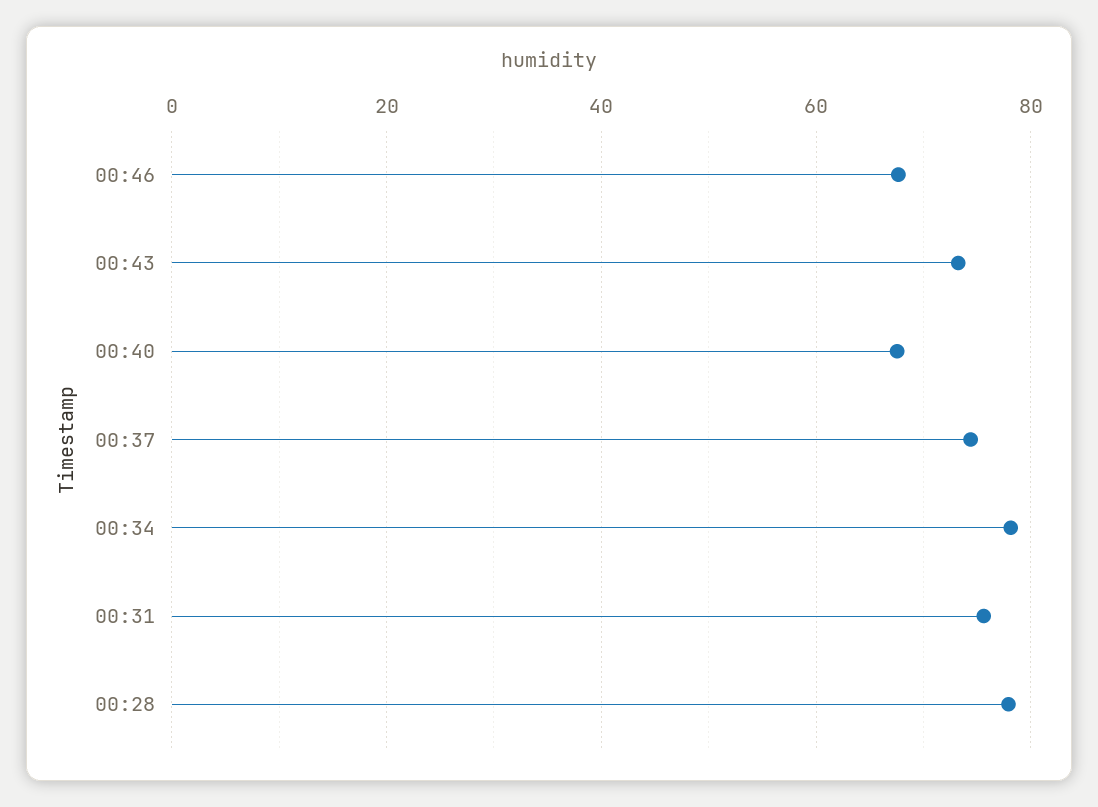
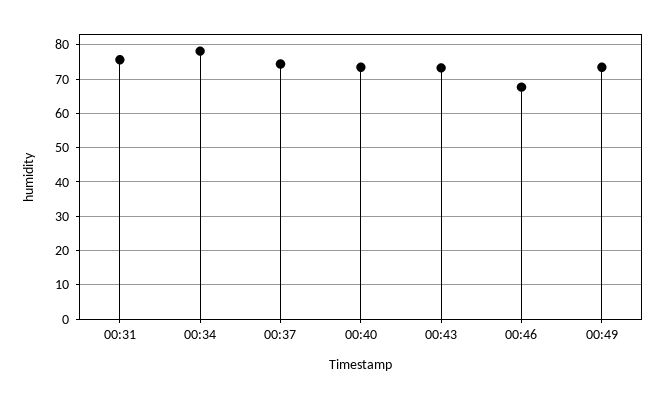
00:40: 68 -> 74
00:28: 78 -> none
00:49: none -> 74

